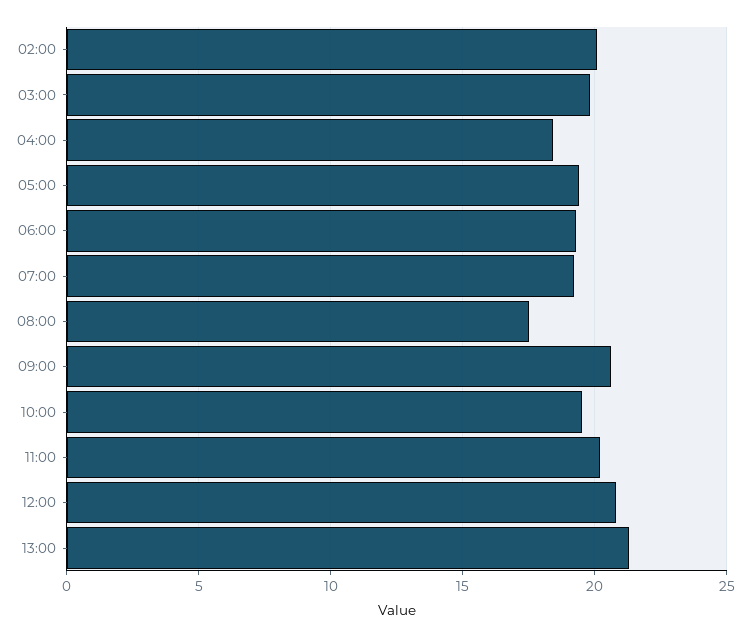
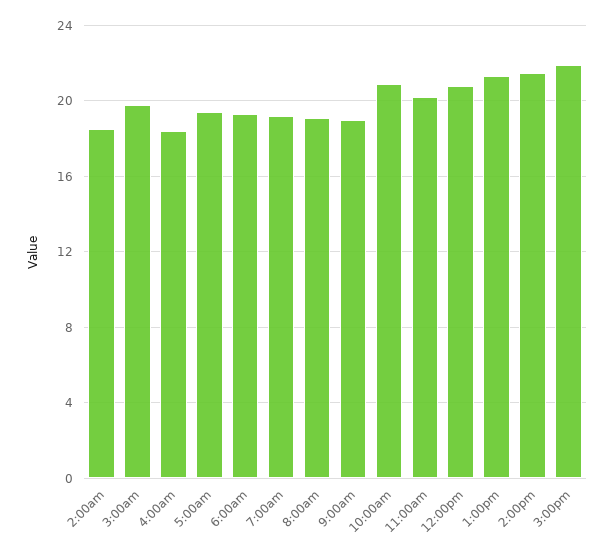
02:00: 20 -> 18.5
08:00: 17.5 -> 19
09:00: 20.5 -> 19
10:00: 19.5 -> 21
2:00pm: none -> 21.5
3:00pm: none -> 22

